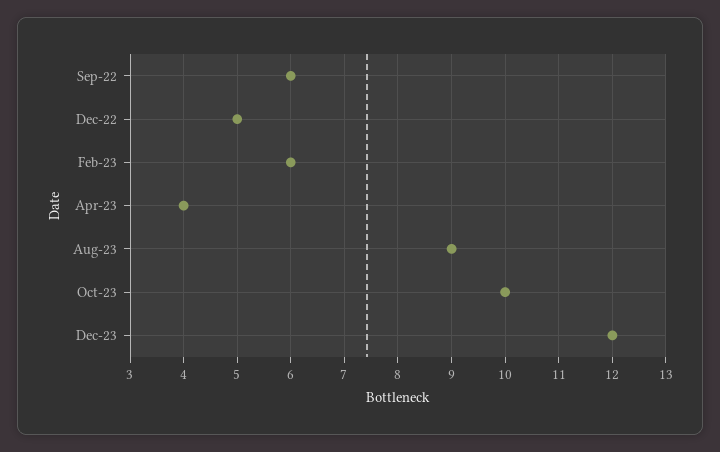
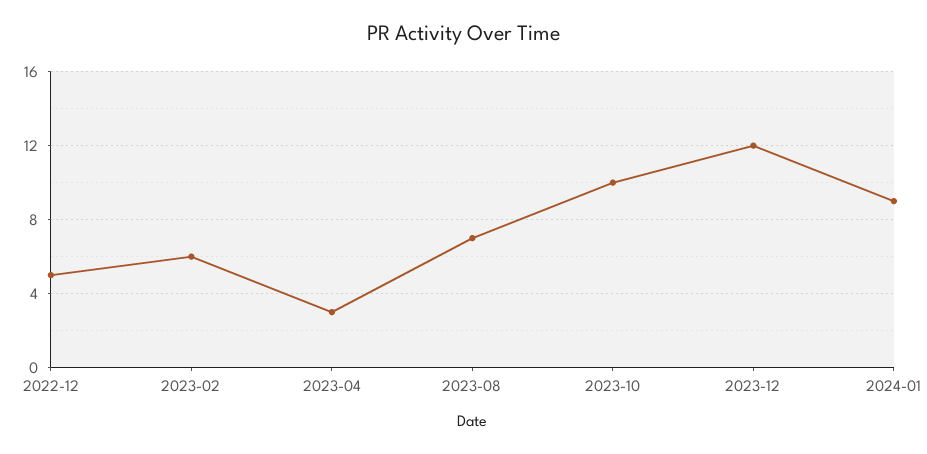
Sep-22: 6 -> none
Apr-23: 4 -> 3
Aug-23: 9 -> 7
2024-01: none -> 9

